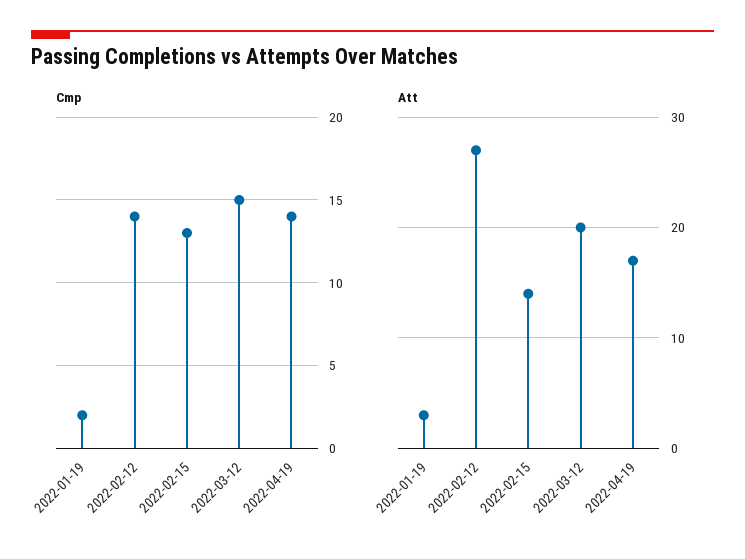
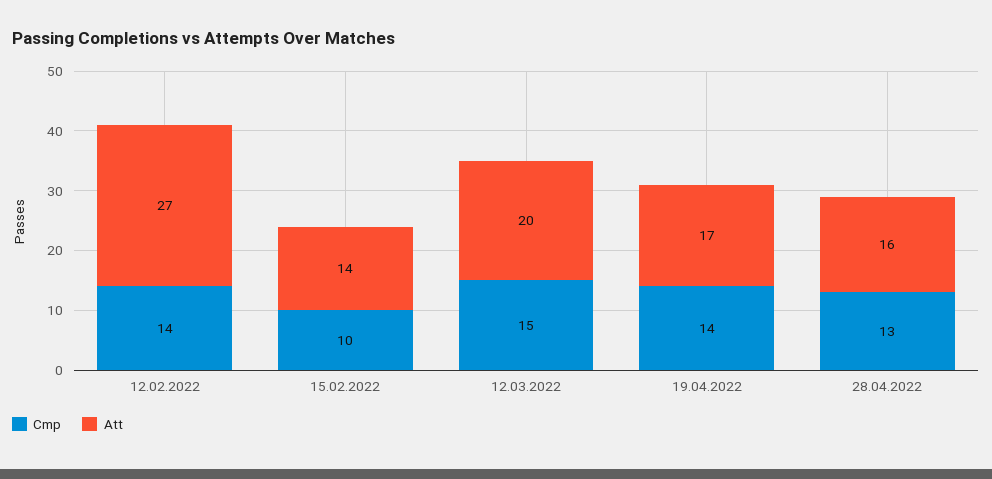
Cmp, 2022-01-19: 2 -> none
Cmp, 2022-02-15: 13 -> 10
Att, 2022-01-19: 3 -> none
Cmp, 28.04.2022: none -> 13
Att, 28.04.2022: none -> 16

